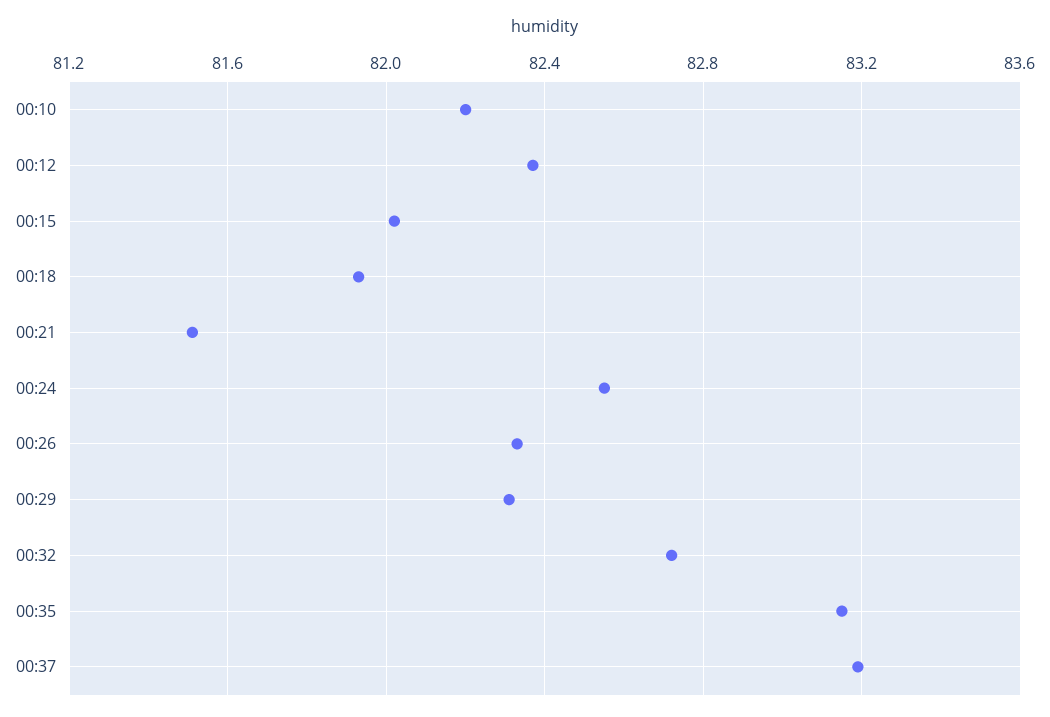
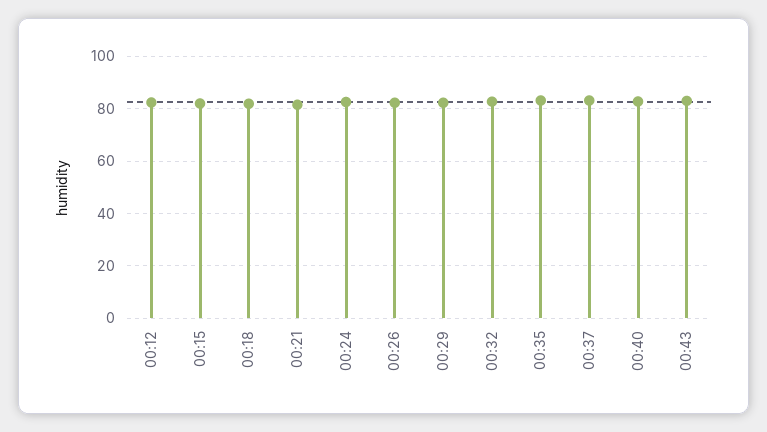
00:10: 82.2 -> none
00:40: none -> 82.5
00:43: none -> 82.5

